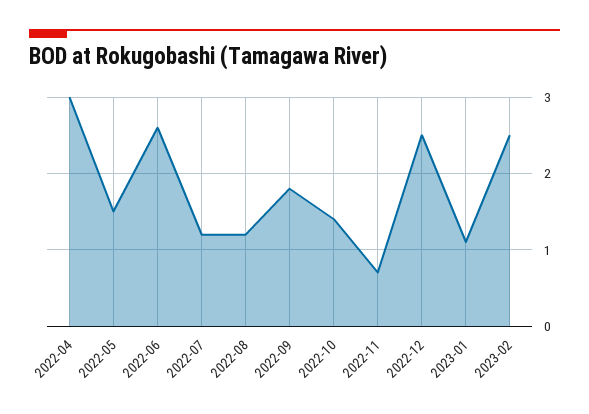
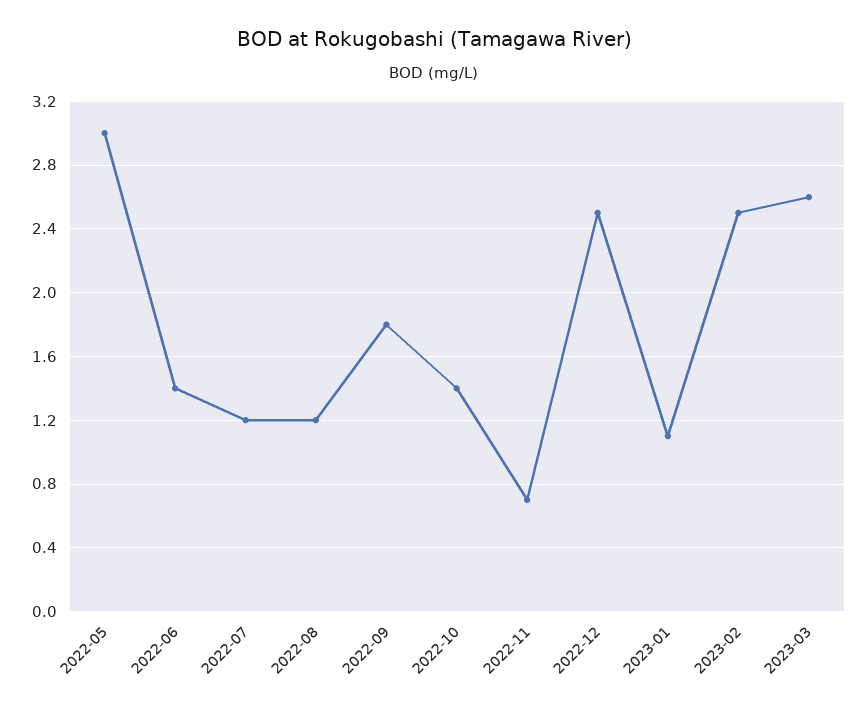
2022-04: 3 -> none
2022-05: 1.5 -> 3
2022-06: 2.6 -> 1.4
2023-03: none -> 2.6

